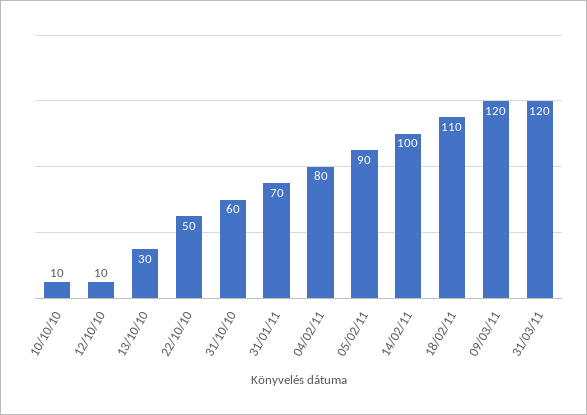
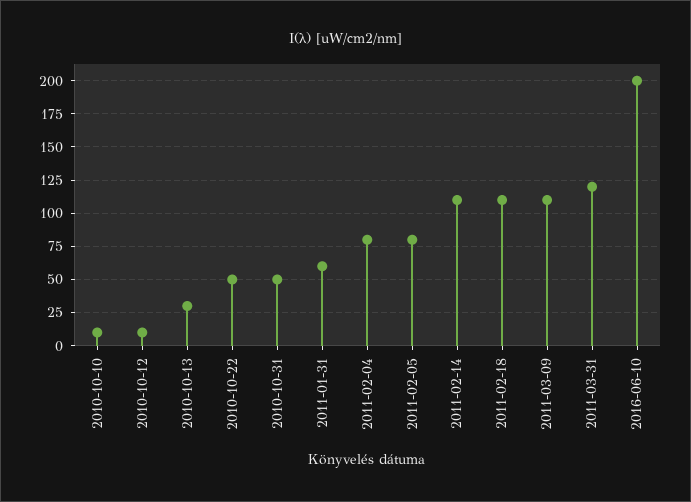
31/10/10: 60 -> 50
31/01/11: 70 -> 60
05/02/11: 90 -> 80
14/02/11: 100 -> 110
09/03/11: 120 -> 110
2016-06-10: none -> 200

